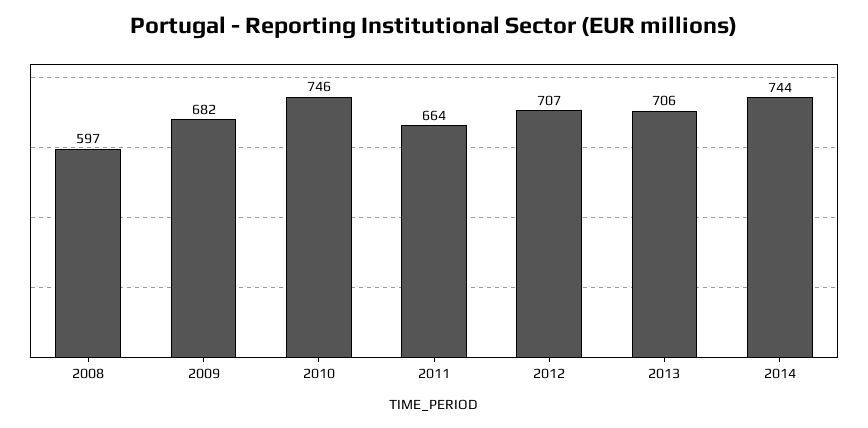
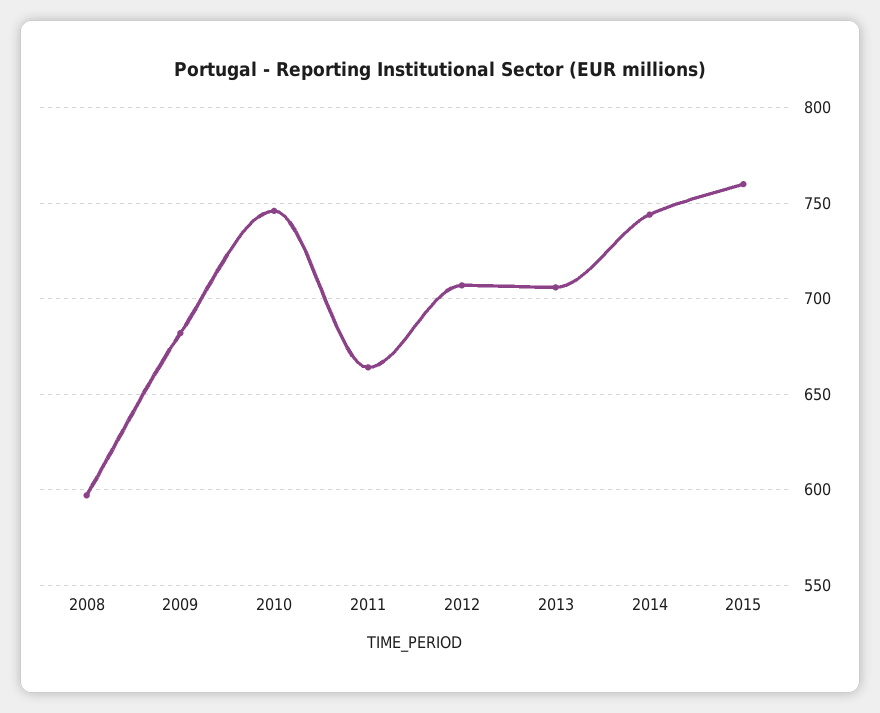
2015: none -> 760

